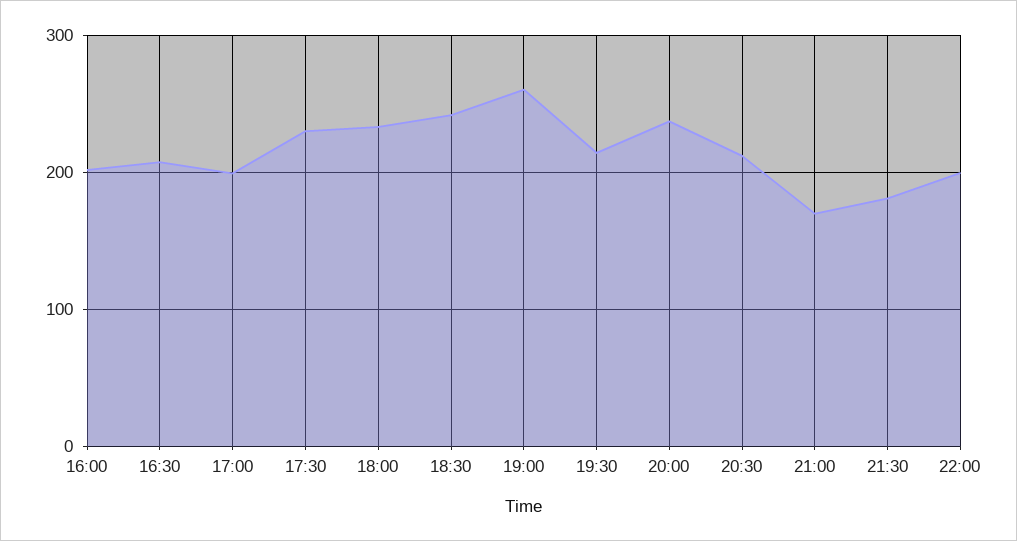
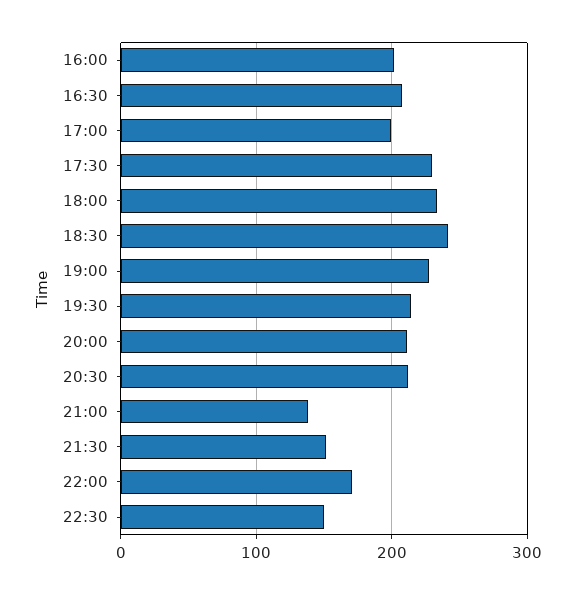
19:00: 260 -> 230
20:00: 240 -> 210
21:00: 170 -> 140
21:30: 180 -> 150
22:00: 200 -> 170
22:30: none -> 150

